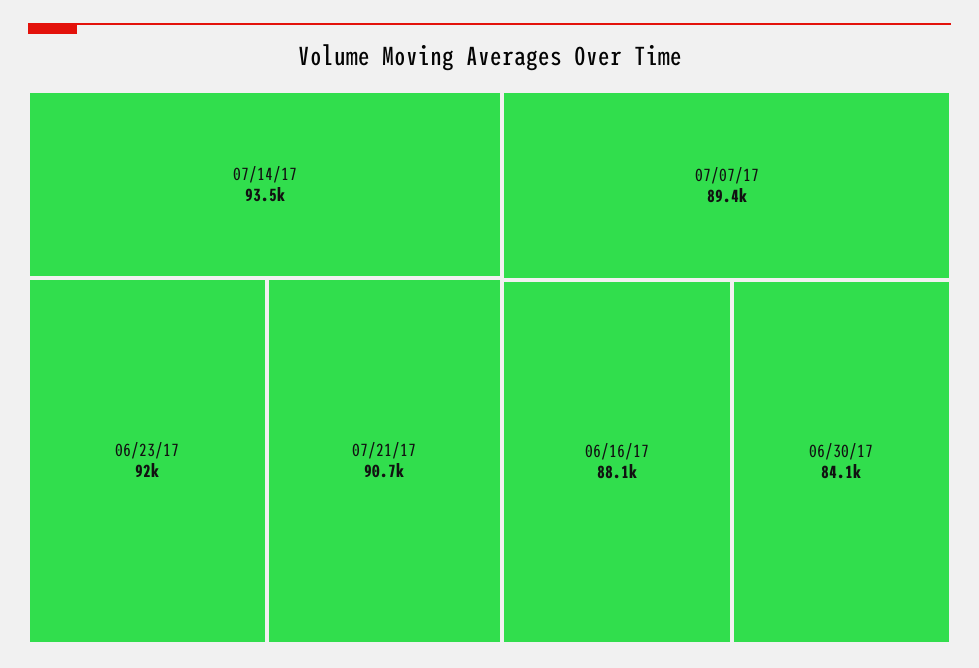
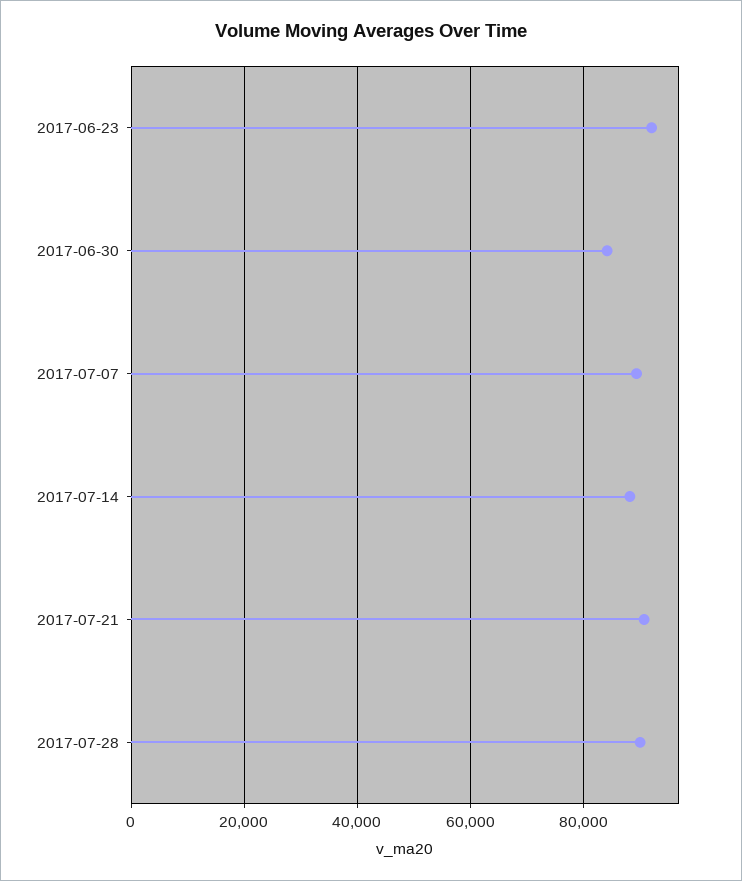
07/14/17: 93500 -> 88000
06/16/17: 88100 -> none
2017-07-28: none -> 90000

